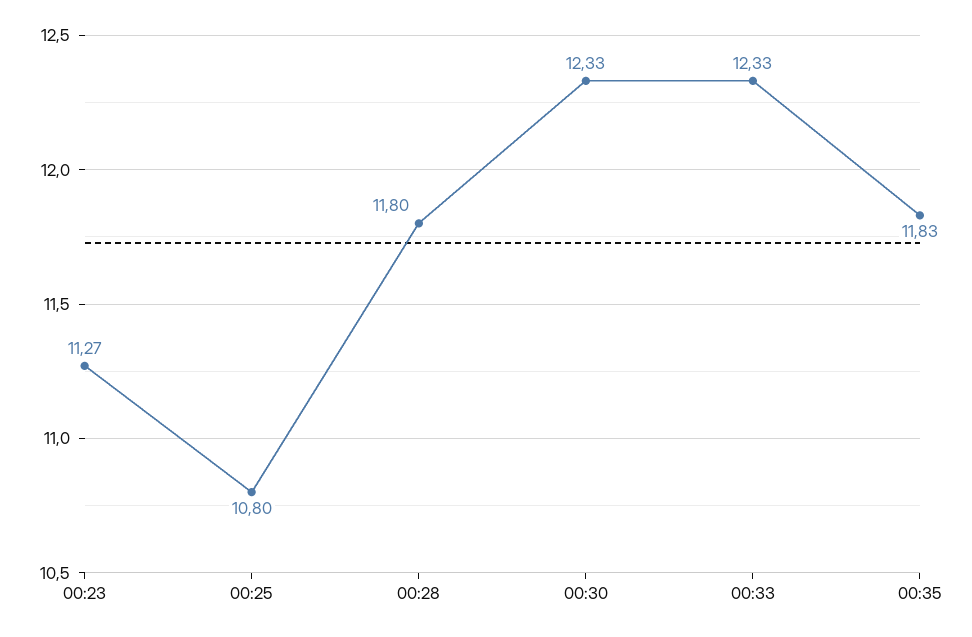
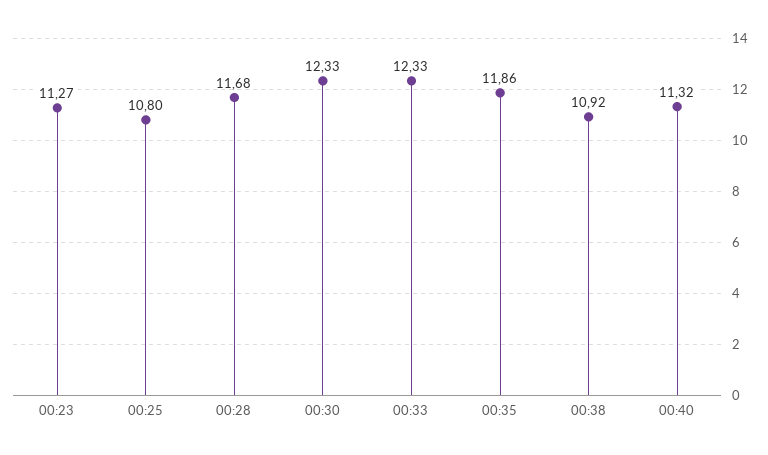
00:28: 11.8 -> 11.68
00:35: 11.83 -> 11.86
00:38: none -> 10.92
00:40: none -> 11.32

